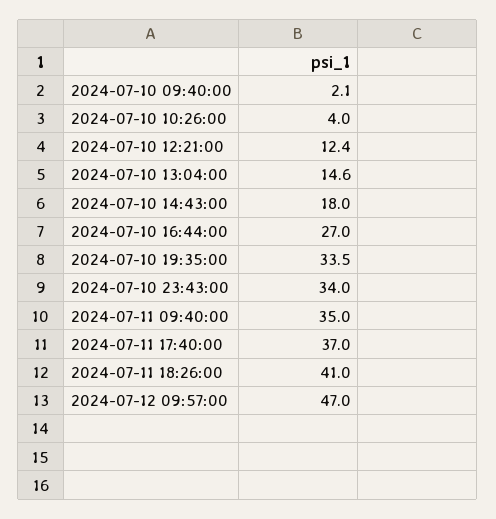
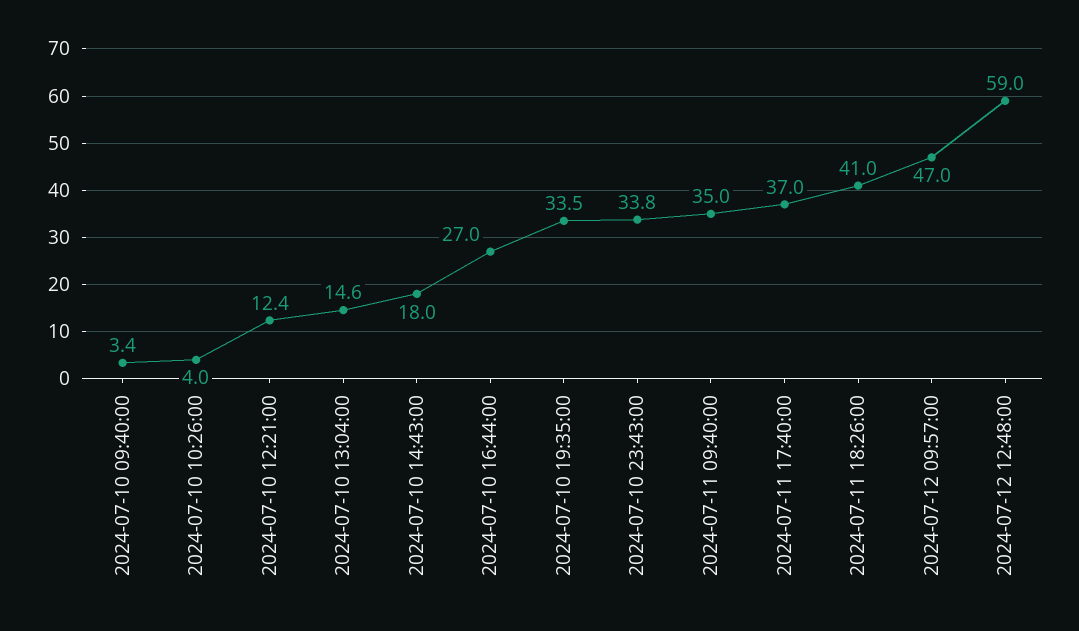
2024-07-10 09:40:00: 2.1 -> 3.4
2024-07-10 23:43:00: 34 -> 33.8
2024-07-12 12:48:00: none -> 59

